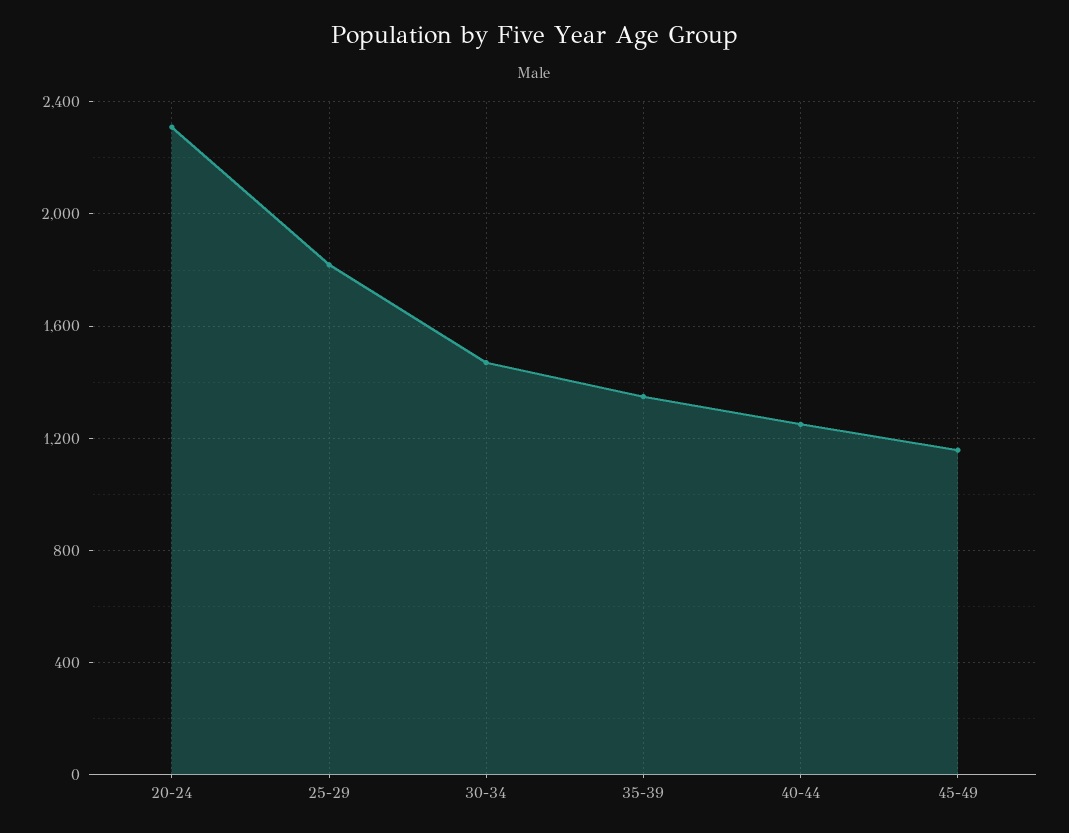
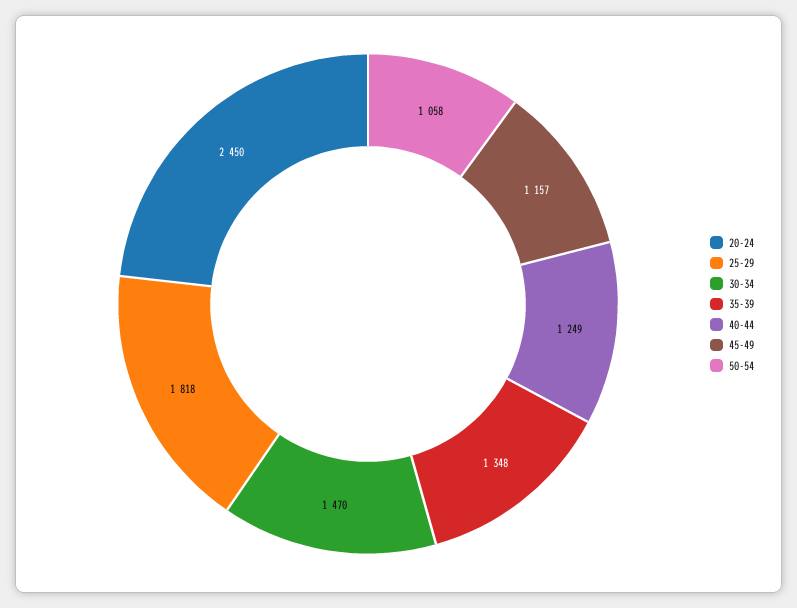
20-24: 2300 -> 2450
50-54: none -> 1058

